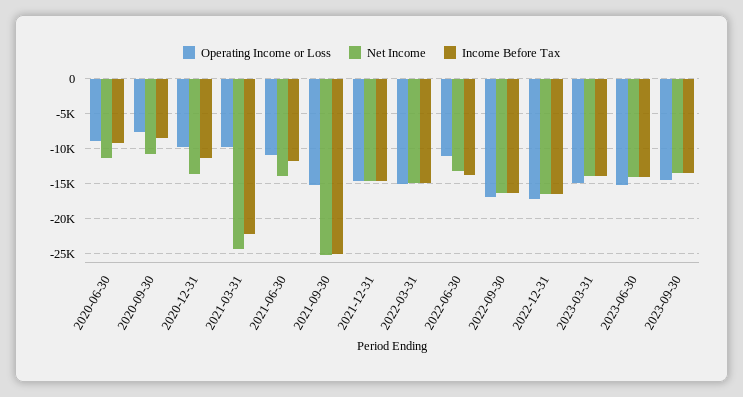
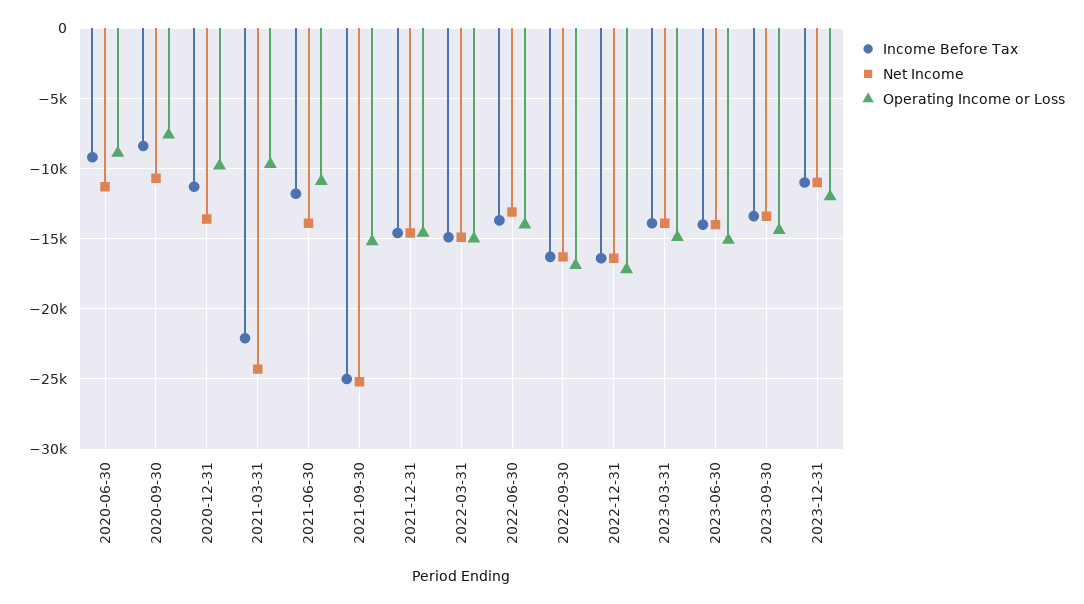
Operating Income or Loss, 2022-06-30: -11000 -> -14000
Income Before Tax, 2023-12-31: none -> -11000
Net Income, 2023-12-31: none -> -11000
Operating Income or Loss, 2023-12-31: none -> -12000

